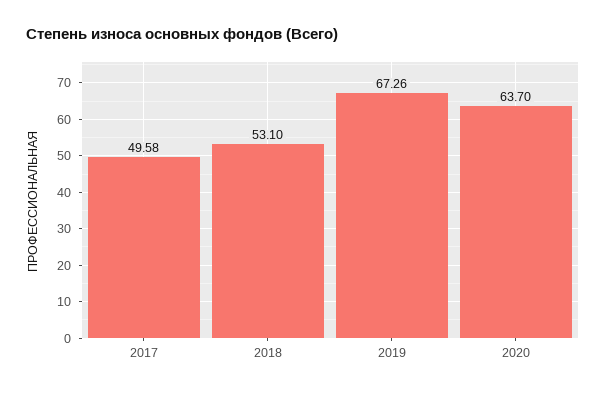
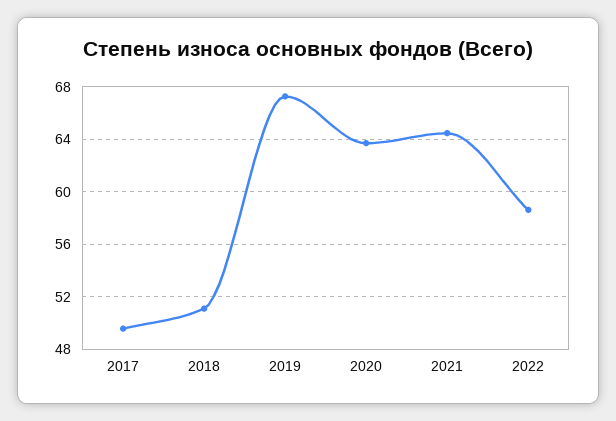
2018: 53.1 -> 51
2021: none -> 64.5
2022: none -> 58.5

